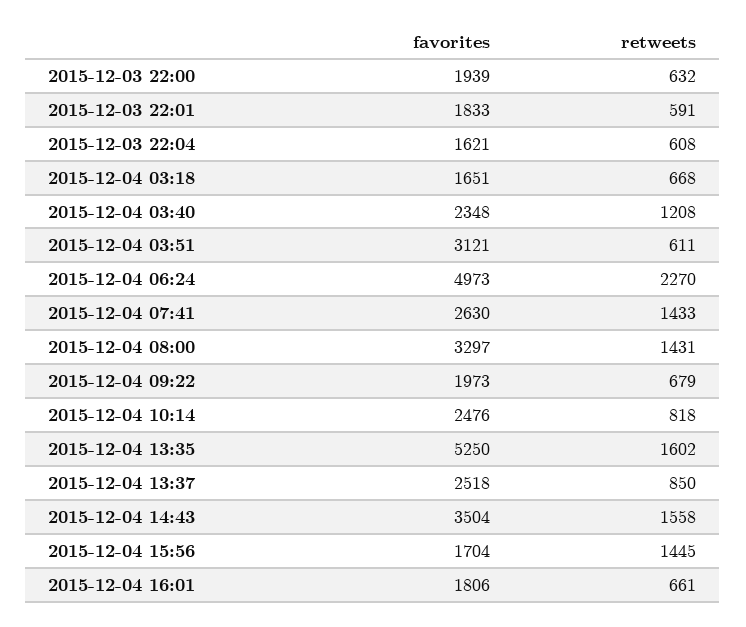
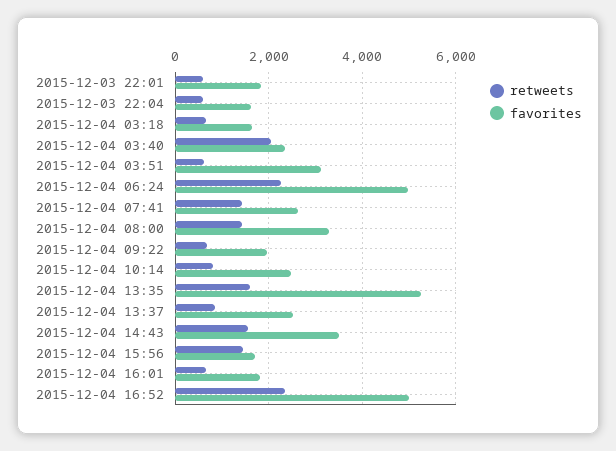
favorites, 2015-12-03 22:00: 1939 -> none
retweets, 2015-12-03 22:00: 632 -> none
retweets, 2015-12-04 03:40: 1208 -> 2000
retweets, 2015-12-04 16:52: none -> 2400
favorites, 2015-12-04 16:52: none -> 5000

